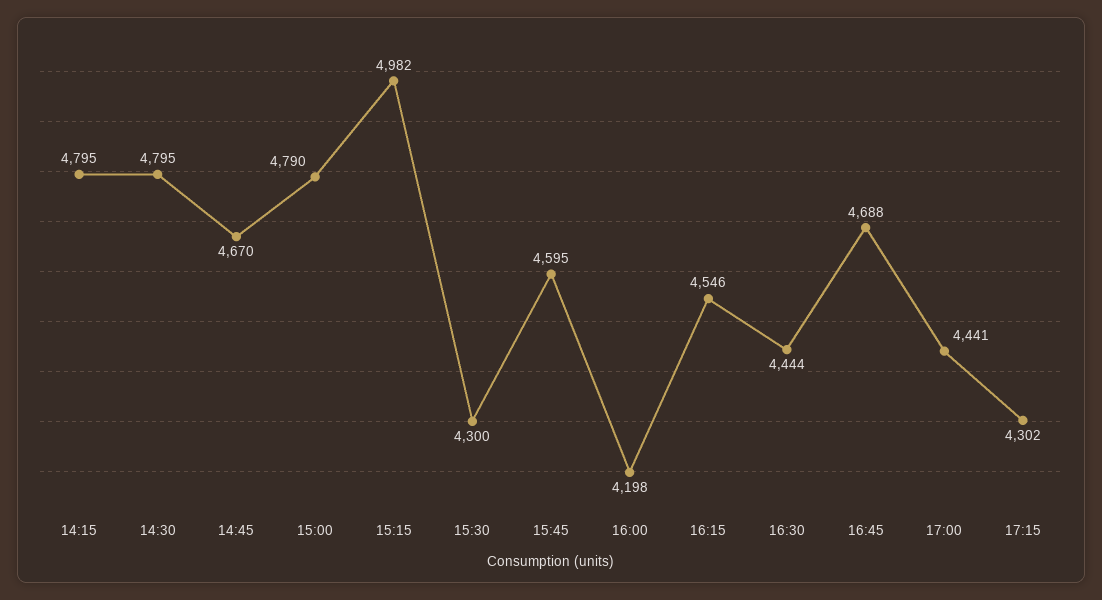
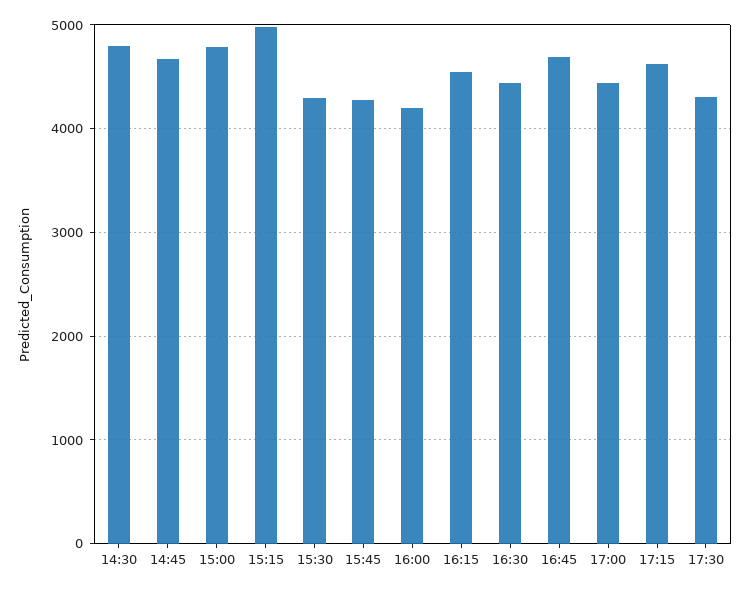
14:15: 4795 -> none
15:45: 4595 -> 4300
17:15: 4302 -> 4600
17:30: none -> 4300

